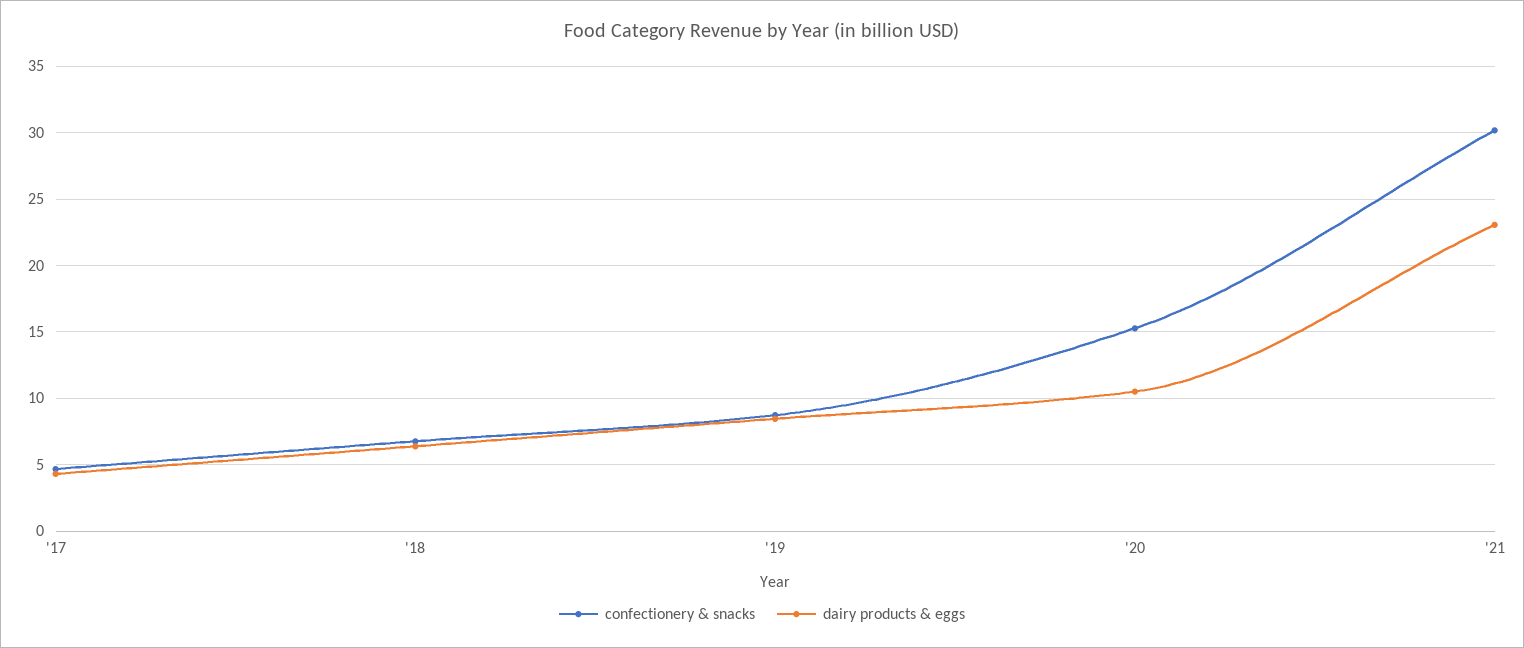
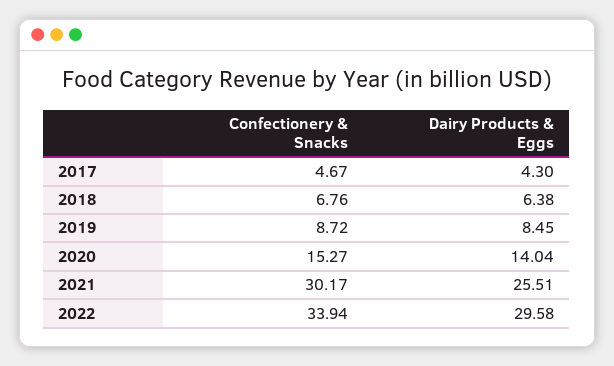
dairy products & eggs, '20: 10.5 -> 14.04
dairy products & eggs, '21: 23 -> 25.51
confectionery & snacks, 2022: none -> 33.94
dairy products & eggs, 2022: none -> 29.58

